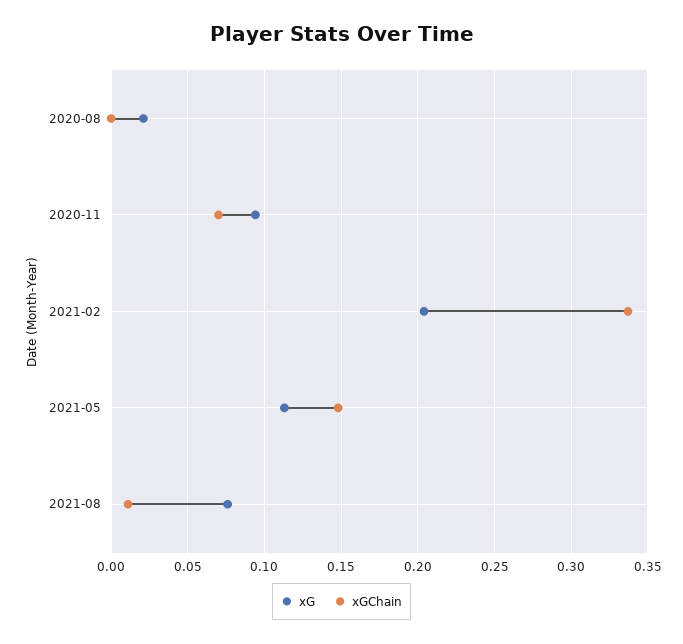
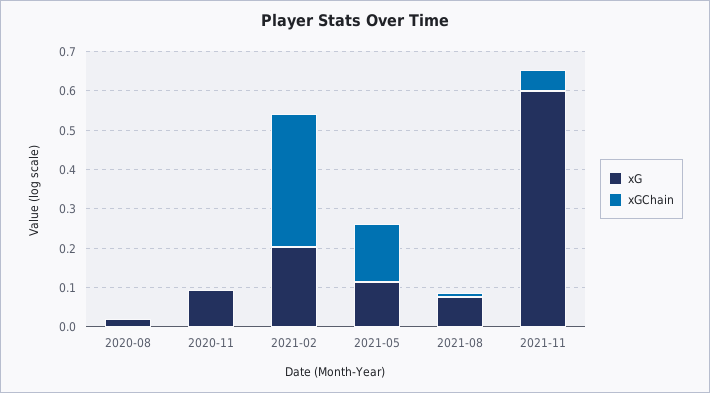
xGChain, 2020-11: 0.07 -> 0
xG, 2021-11: none -> 0.6
xGChain, 2021-11: none -> 0.05

